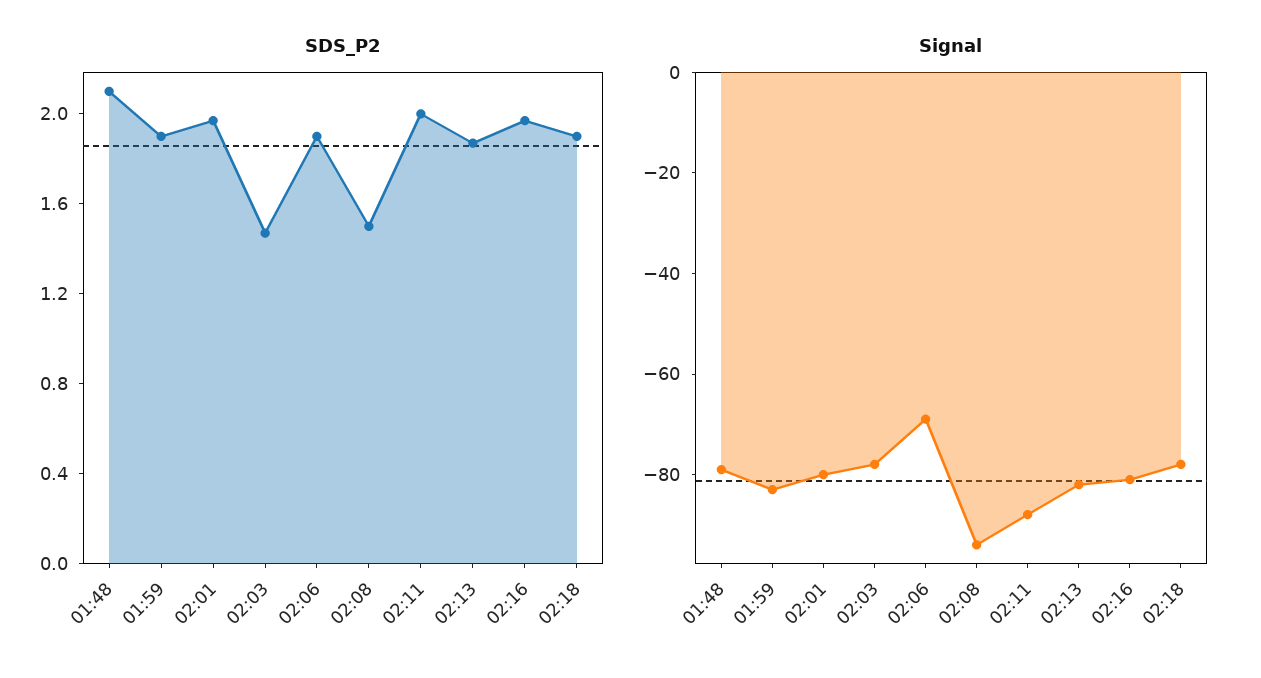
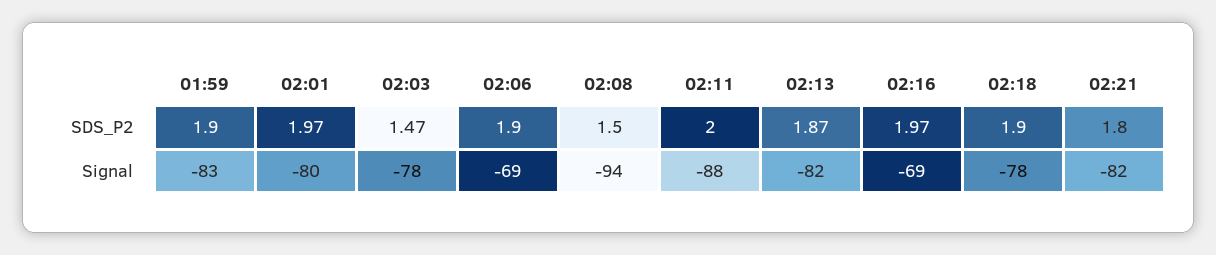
SDS_P2, 01:48: 2.1 -> none
Signal, 01:48: -80 -> none
Signal, 02:16: -80 -> -69
SDS_P2, 02:21: none -> 1.8
Signal, 02:21: none -> -82

